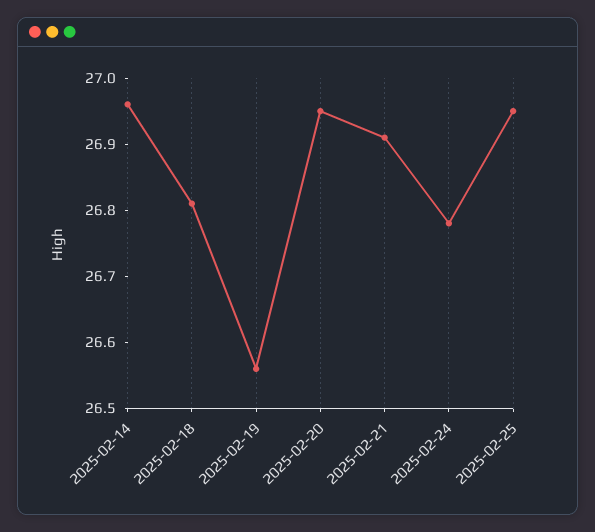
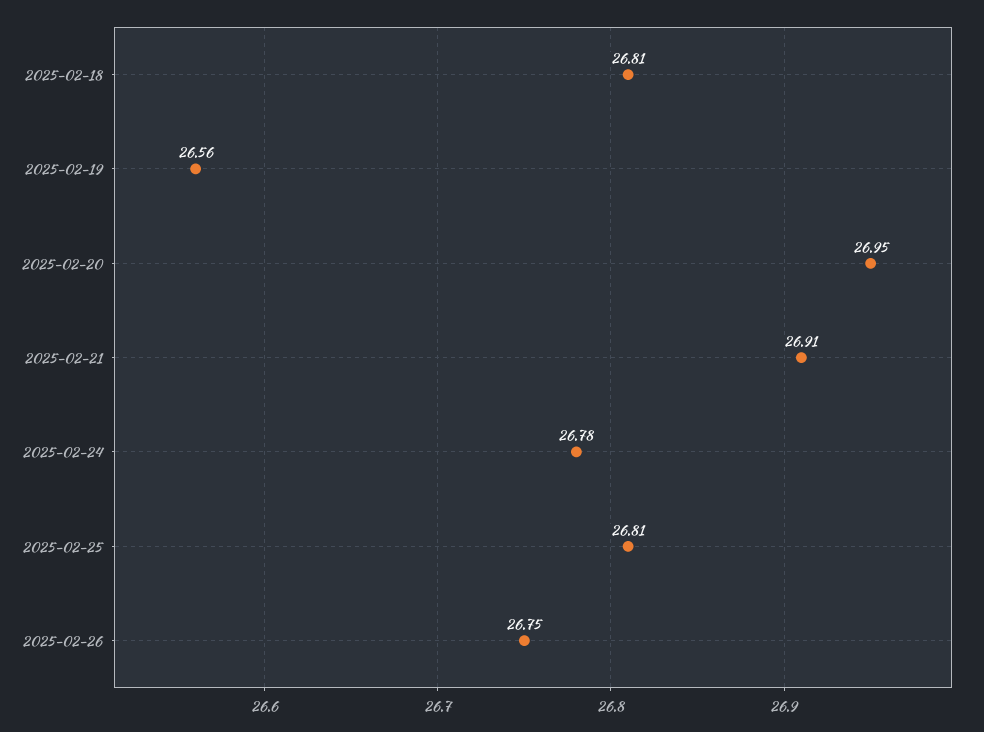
2025-02-14: 26.95 -> none
2025-02-25: 26.95 -> 26.81
2025-02-26: none -> 26.75

